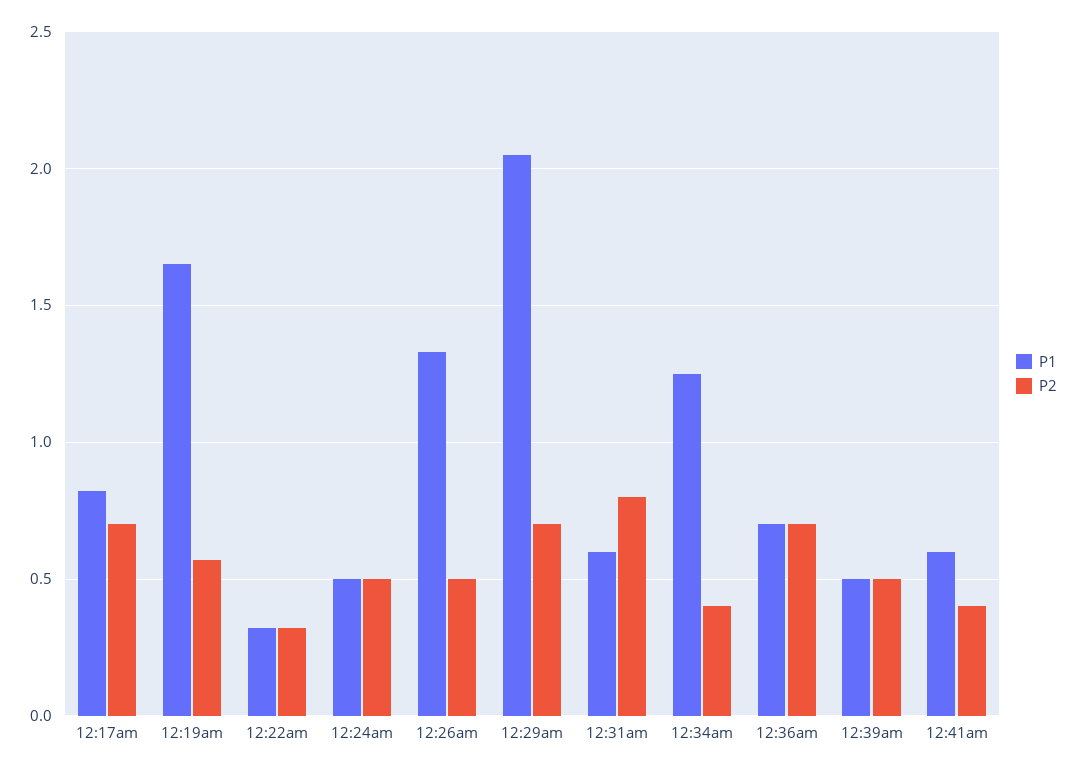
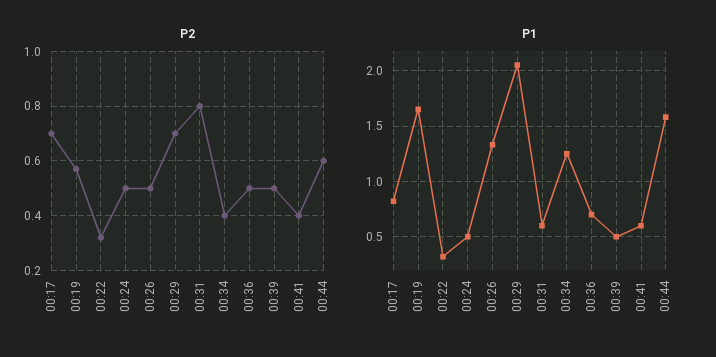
P2, 12:36am: 0.7 -> 0.5
P2, 00:44: none -> 0.6
P1, 00:44: none -> 1.6

